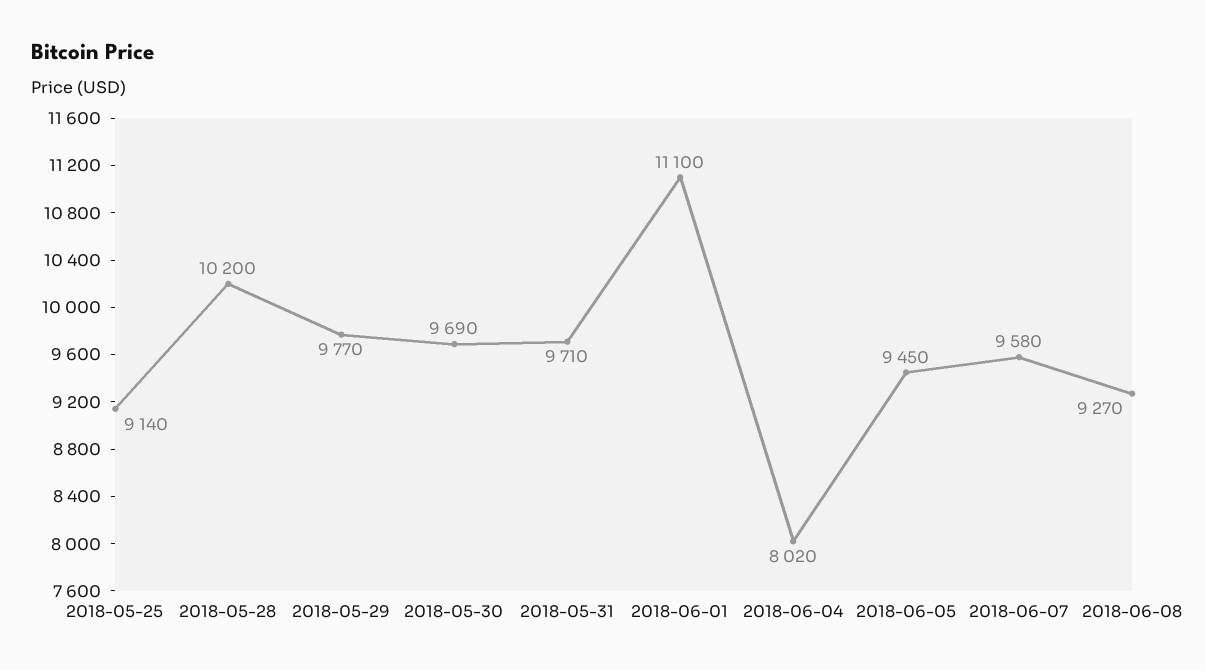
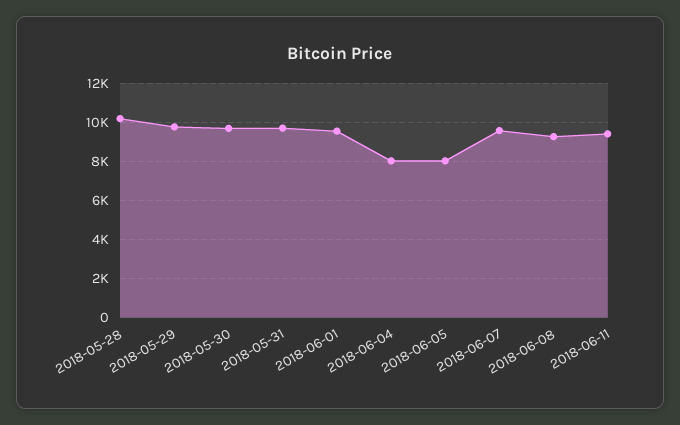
2018-05-25: 9140 -> none
2018-06-01: 11100 -> 9500
2018-06-05: 9450 -> 8000
2018-06-11: none -> 9500

